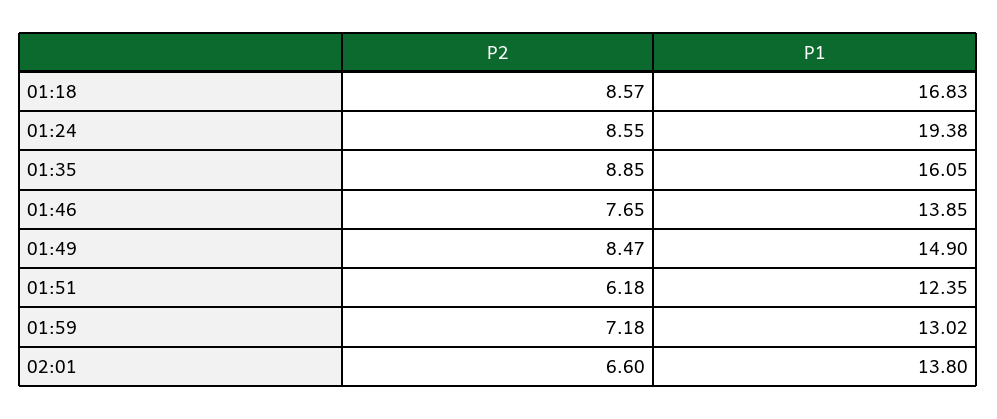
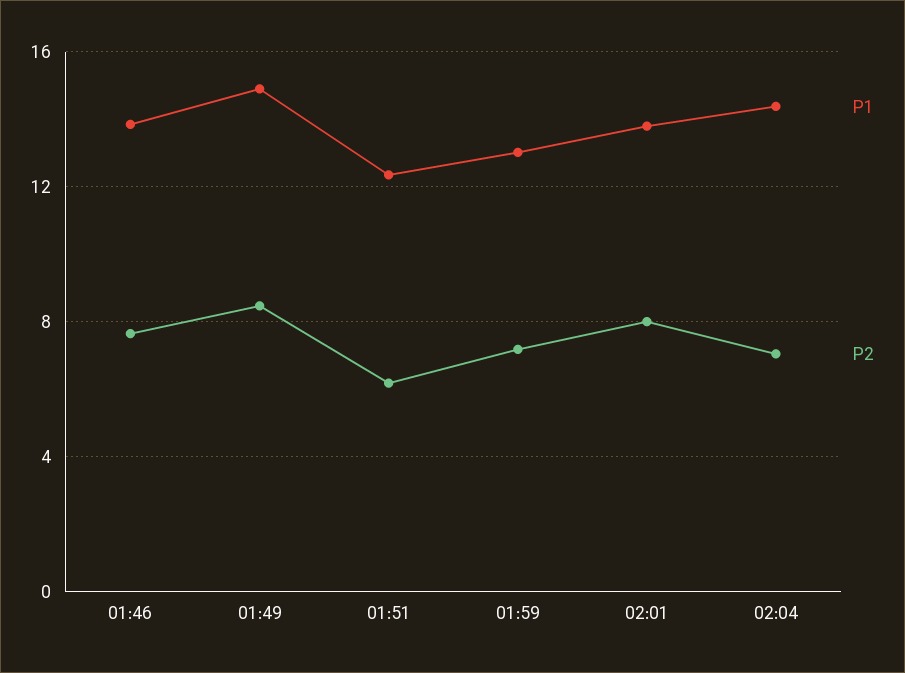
P2, 01:18: 8.57 -> none
P1, 01:18: 16.83 -> none
P2, 01:24: 8.55 -> none
P1, 01:24: 19.38 -> none
P2, 01:35: 8.85 -> none
P1, 01:35: 16.05 -> none
P2, 02:01: 6.6 -> 8
P1, 02:04: none -> 14.5
P2, 02:04: none -> 7

